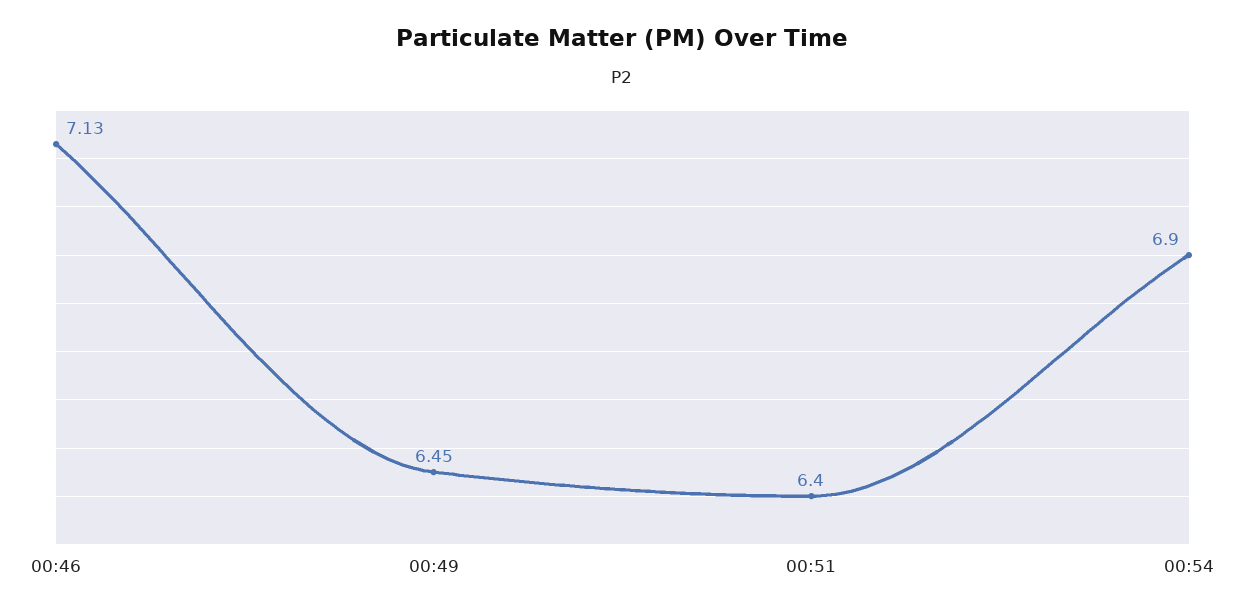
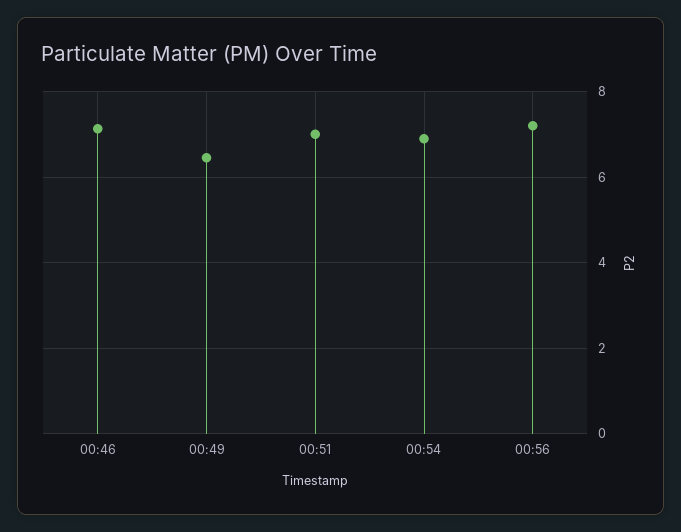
00:51: 6.4 -> 7
00:56: none -> 7.2

